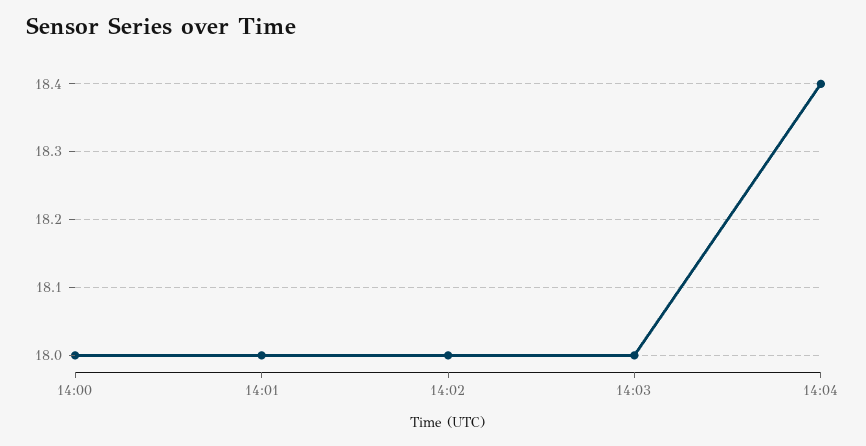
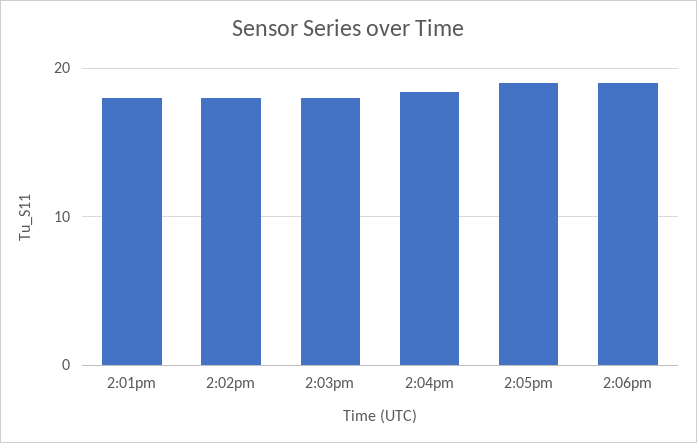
14:00: 18 -> none
2:05pm: none -> 19
2:06pm: none -> 19

